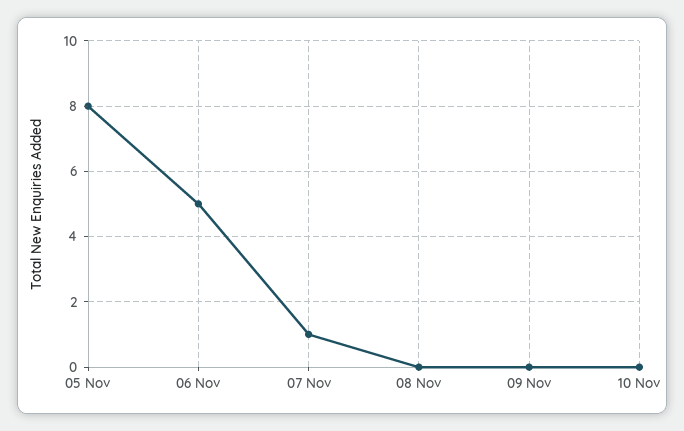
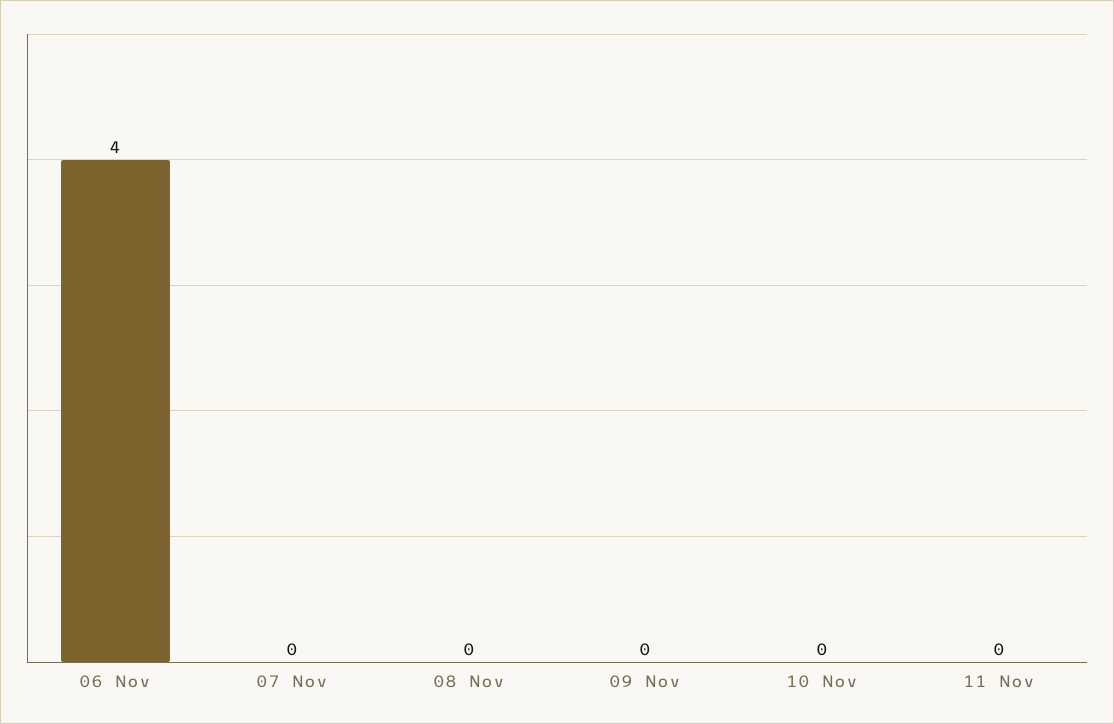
05 Nov: 8 -> none
06 Nov: 5 -> 4
07 Nov: 1 -> 0
11 Nov: none -> 0

